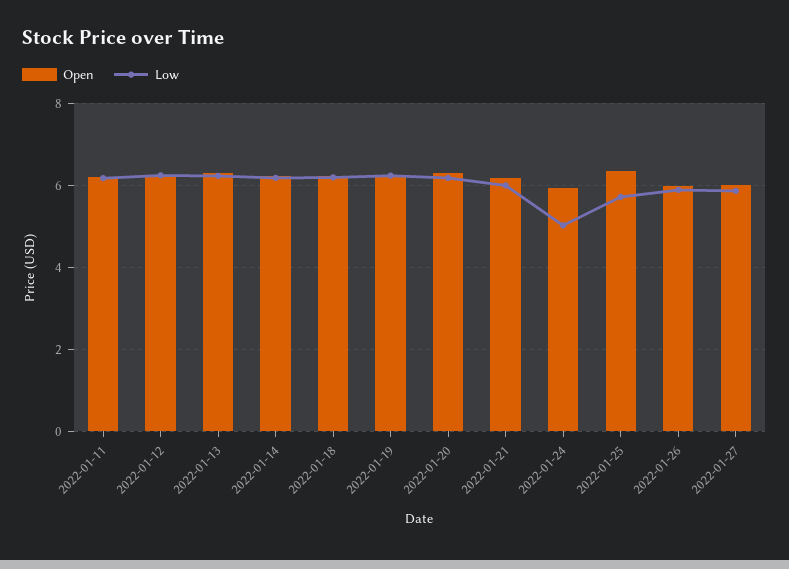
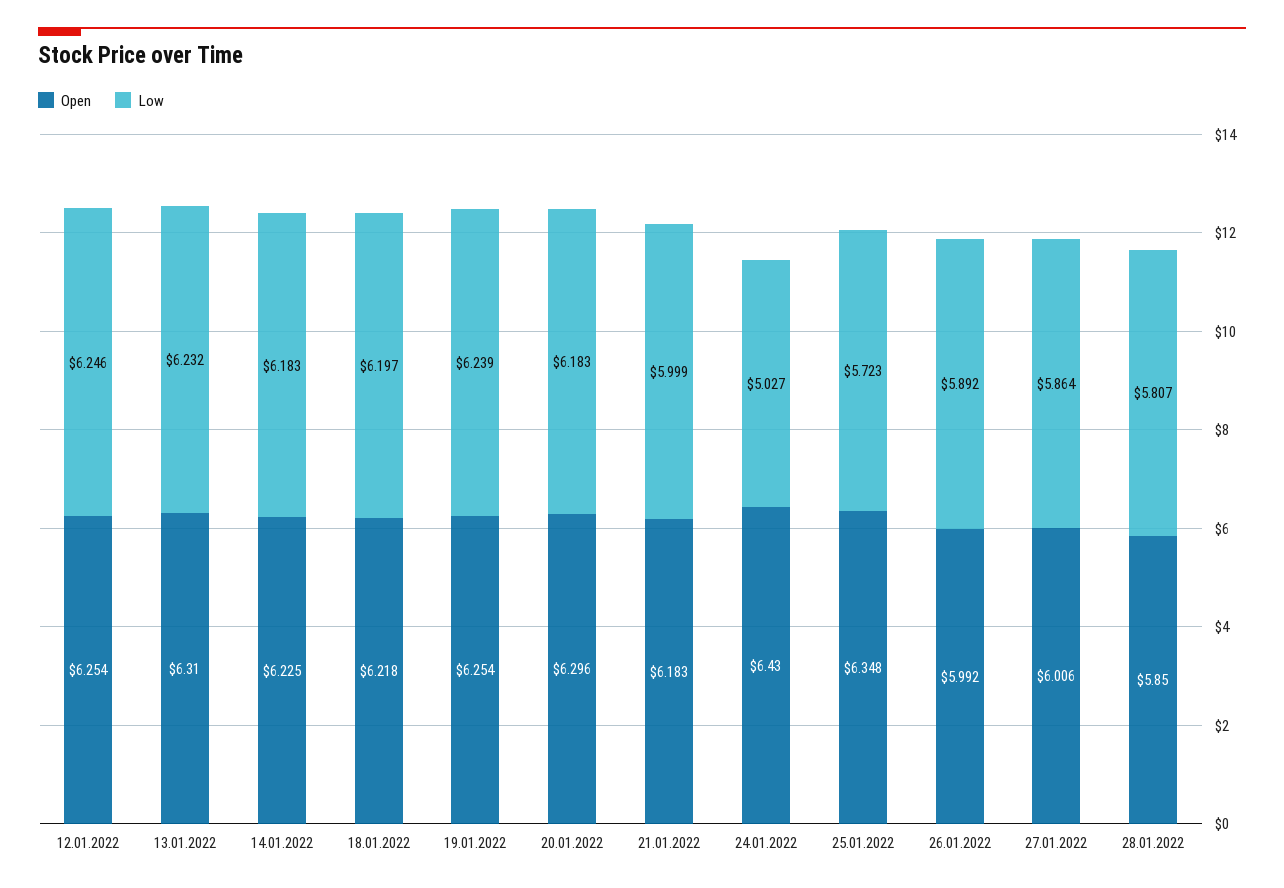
Open, 2022-01-11: 6.2 -> none
Low, 2022-01-11: 6.2 -> none
Open, 2022-01-24: 6 -> 6.43
Open, 28.01.2022: none -> 5.85
Low, 28.01.2022: none -> 5.807

